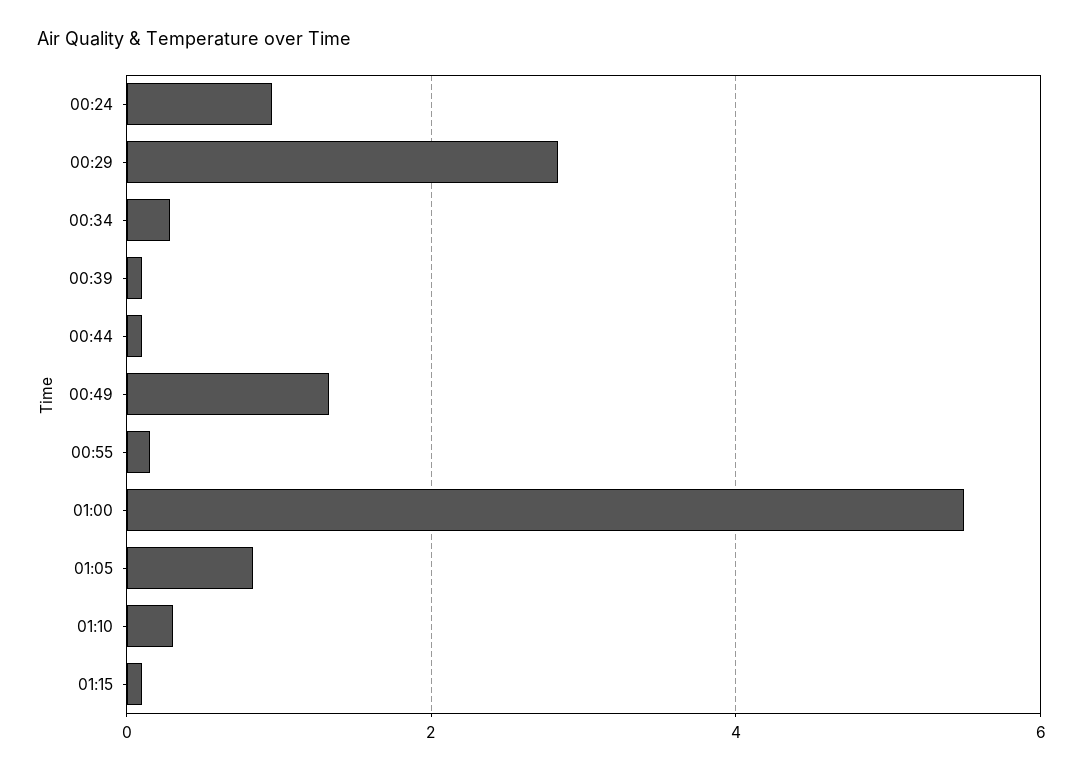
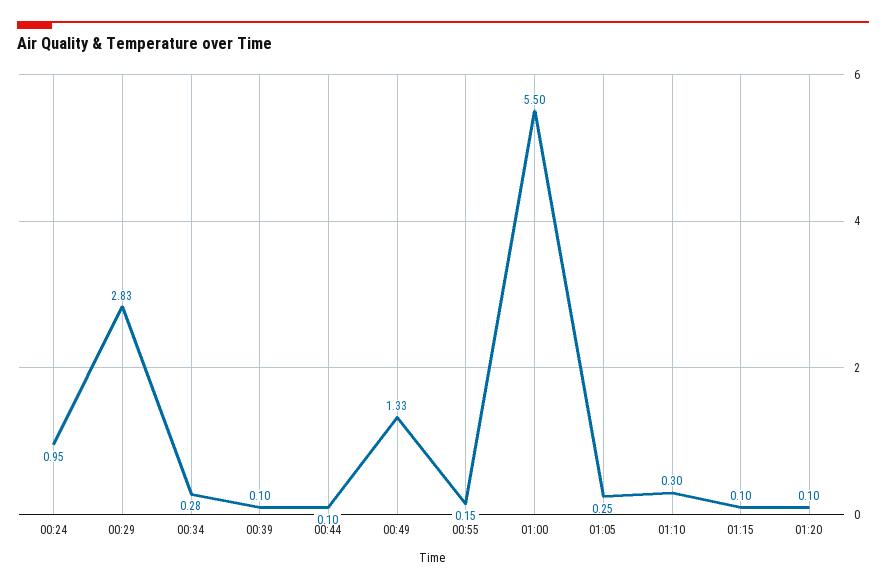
01:05: 0.8 -> 0.25
01:20: none -> 0.1

